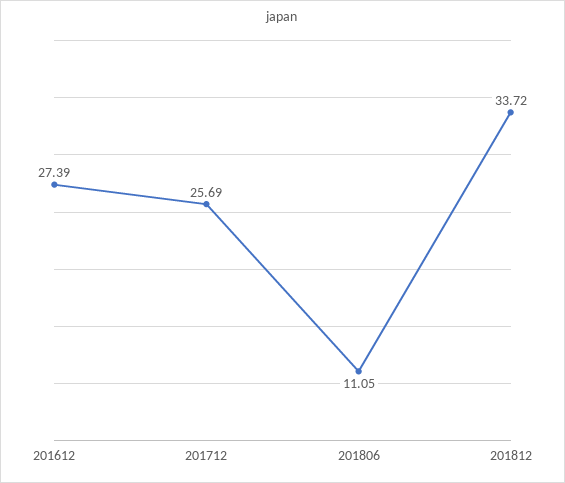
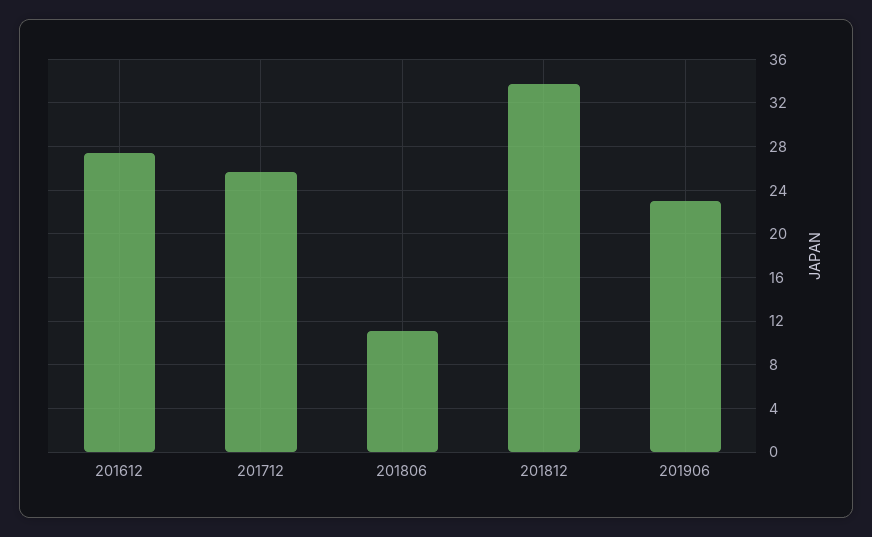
201906: none -> 23

